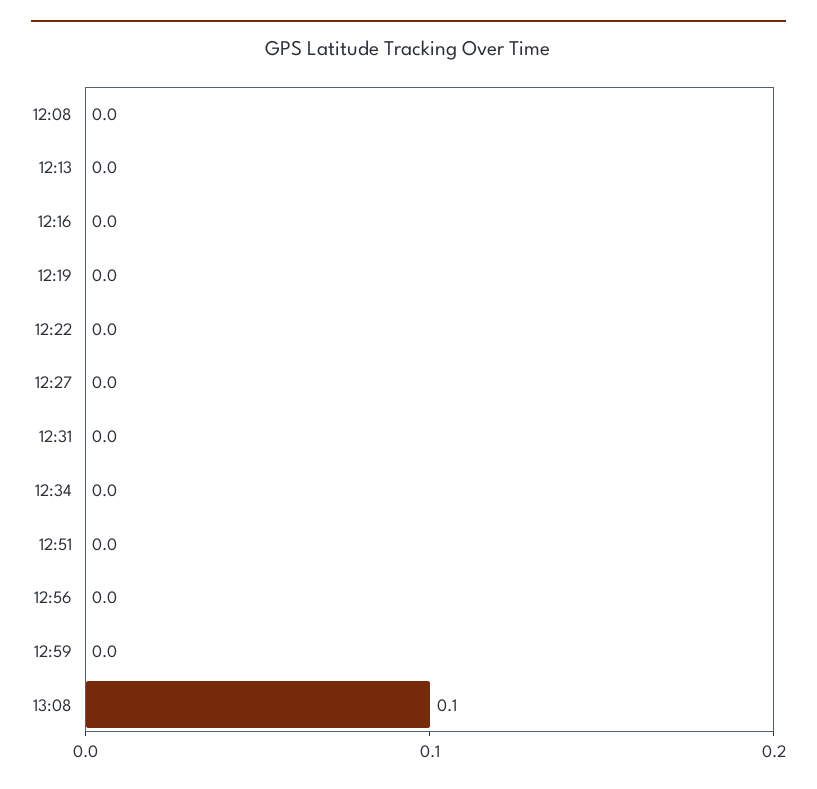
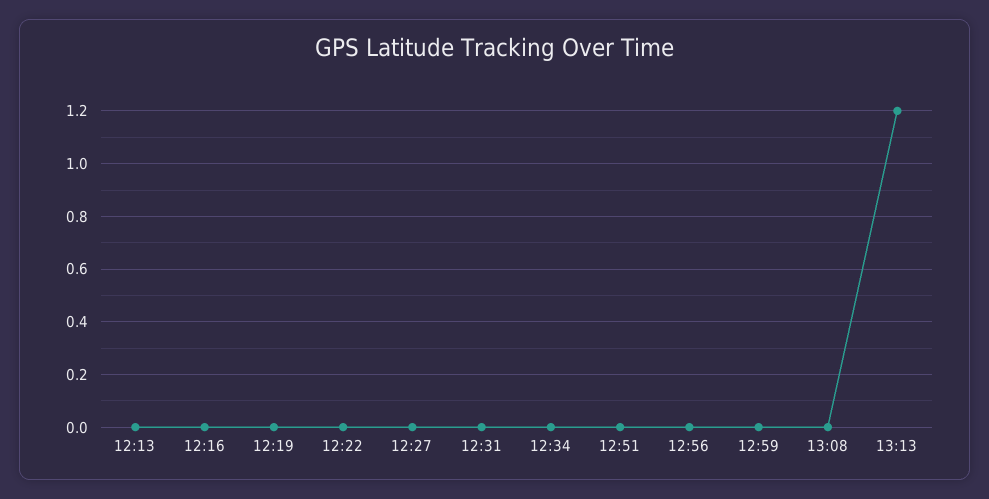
12:08: 0 -> none
13:08: 0.1 -> 0
13:13: none -> 1.2

